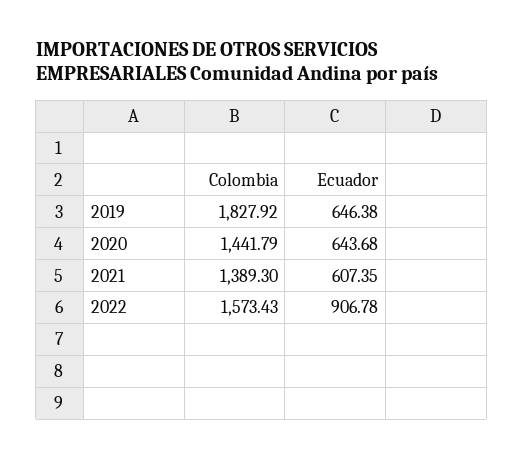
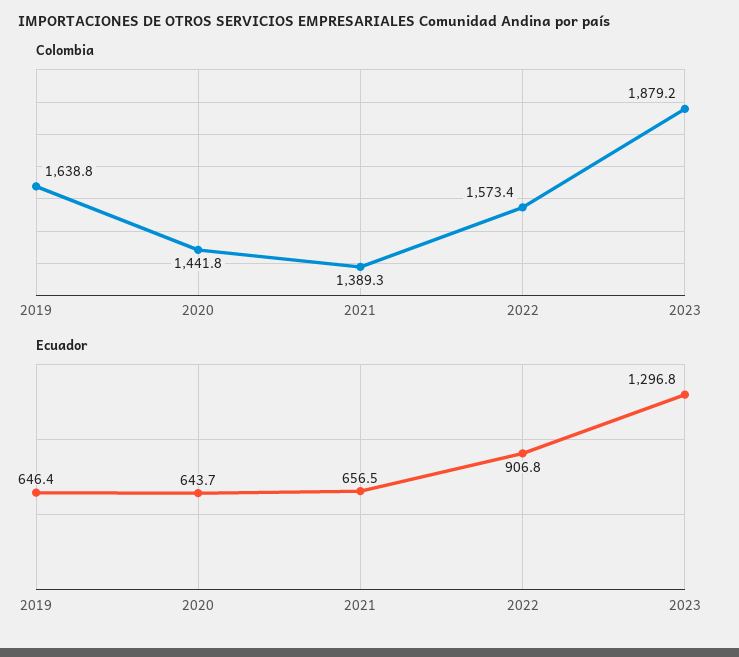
Colombia, 2019: 1827.92 -> 1638.8
Ecuador, 2021: 607.35 -> 656.5
Colombia, 2023: none -> 1879.2
Ecuador, 2023: none -> 1296.8

